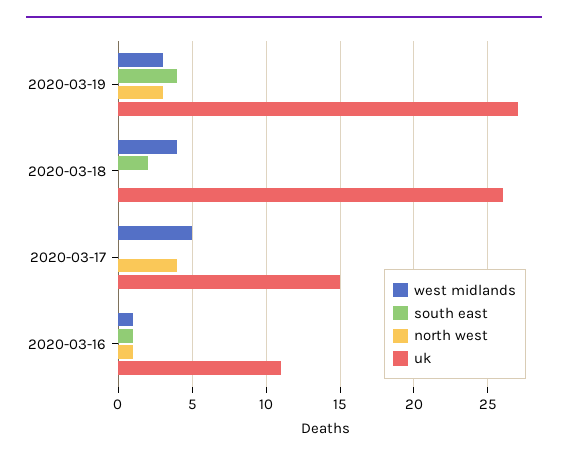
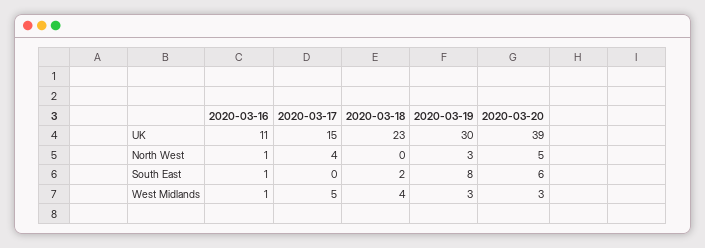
south east, 2020-03-19: 4 -> 8
uk, 2020-03-19: 27 -> 30
uk, 2020-03-18: 26 -> 23
uk, 2020-03-20: none -> 39
north west, 2020-03-20: none -> 5
south east, 2020-03-20: none -> 6
west midlands, 2020-03-20: none -> 3

